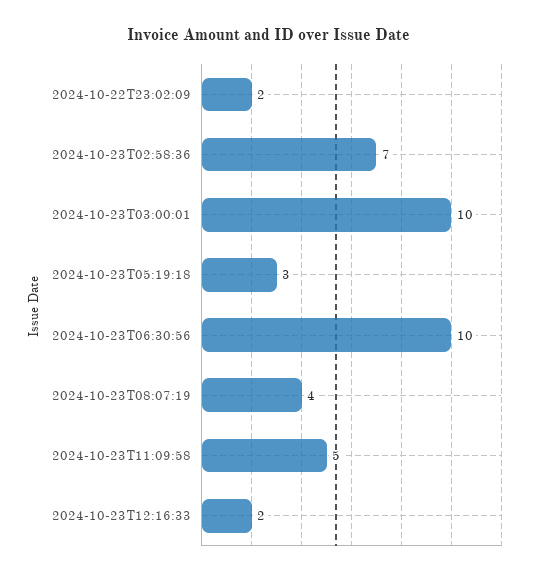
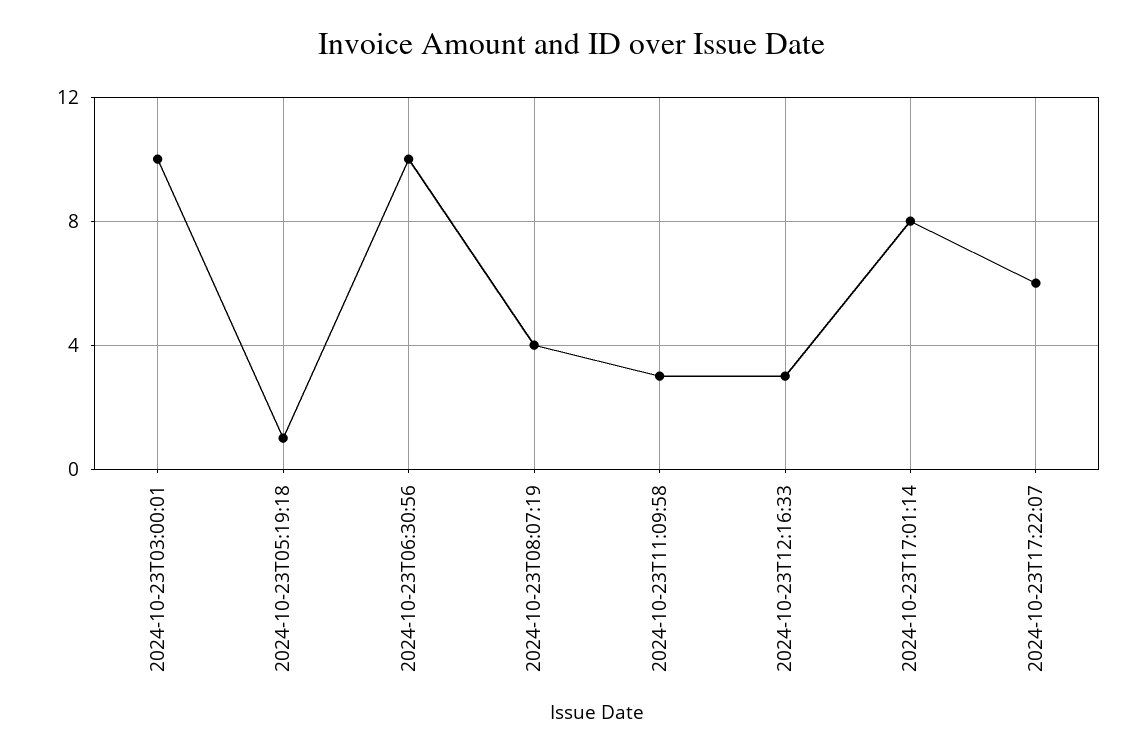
2024-10-22T23:02:09: 2 -> none
2024-10-23T02:58:36: 7 -> none
2024-10-23T05:19:18: 3 -> 1
2024-10-23T11:09:58: 5 -> 3
2024-10-23T12:16:33: 2 -> 3
2024-10-23T17:01:14: none -> 8
2024-10-23T17:22:07: none -> 6

